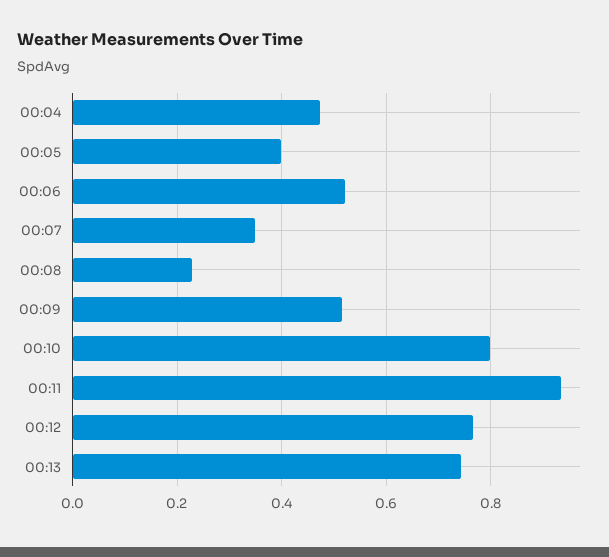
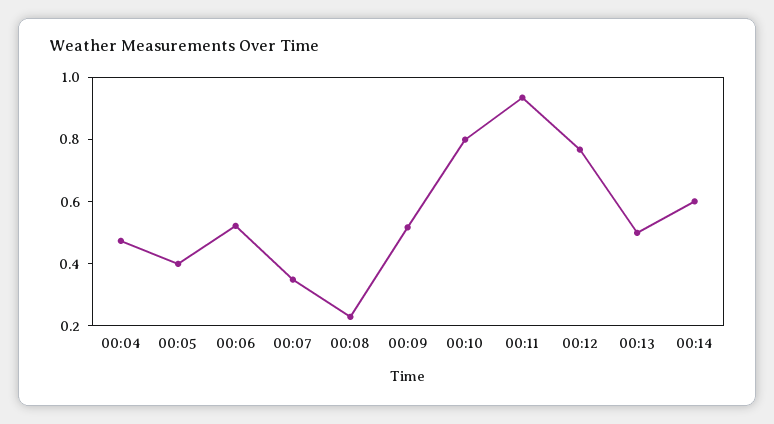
00:13: 0.74 -> 0.5
00:14: none -> 0.6

